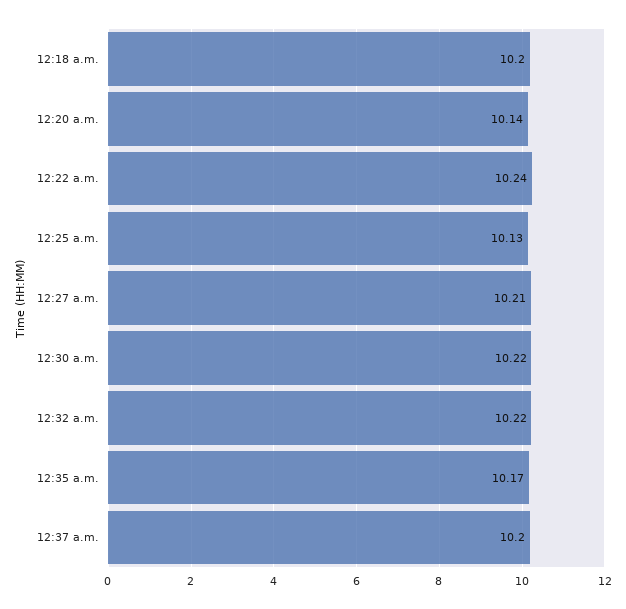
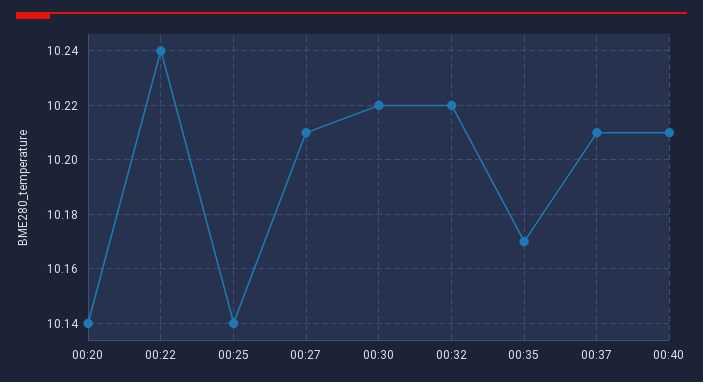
12:18 a.m.: 10.2 -> none
12:25 a.m.: 10.13 -> 10.14
12:37 a.m.: 10.2 -> 10.21
00:40: none -> 10.21

